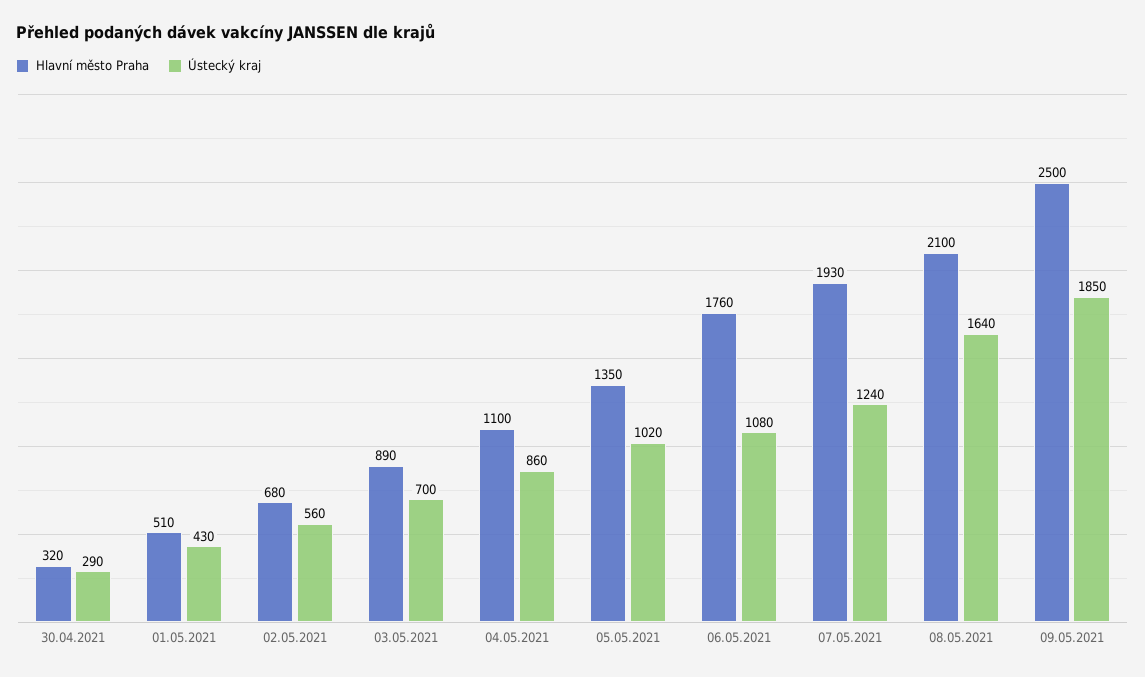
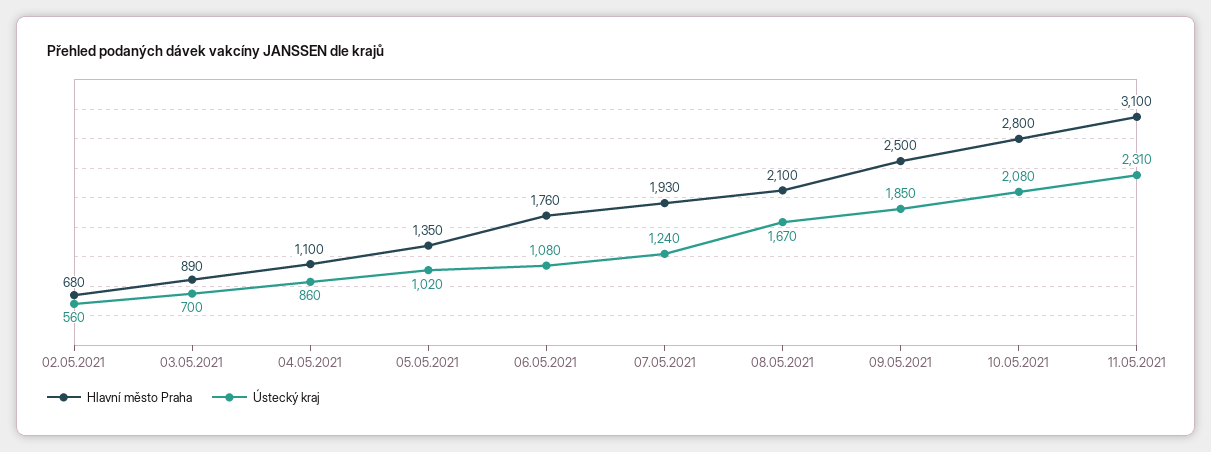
Hlavní město Praha, 30.04.2021: 320 -> none
Ústecký kraj, 30.04.2021: 290 -> none
Hlavní město Praha, 01.05.2021: 510 -> none
Ústecký kraj, 01.05.2021: 430 -> none
Ústecký kraj, 08.05.2021: 1640 -> 1670
Hlavní město Praha, 10.05.2021: none -> 2800
Ústecký kraj, 10.05.2021: none -> 2080
Hlavní město Praha, 11.05.2021: none -> 3100
Ústecký kraj, 11.05.2021: none -> 2310

